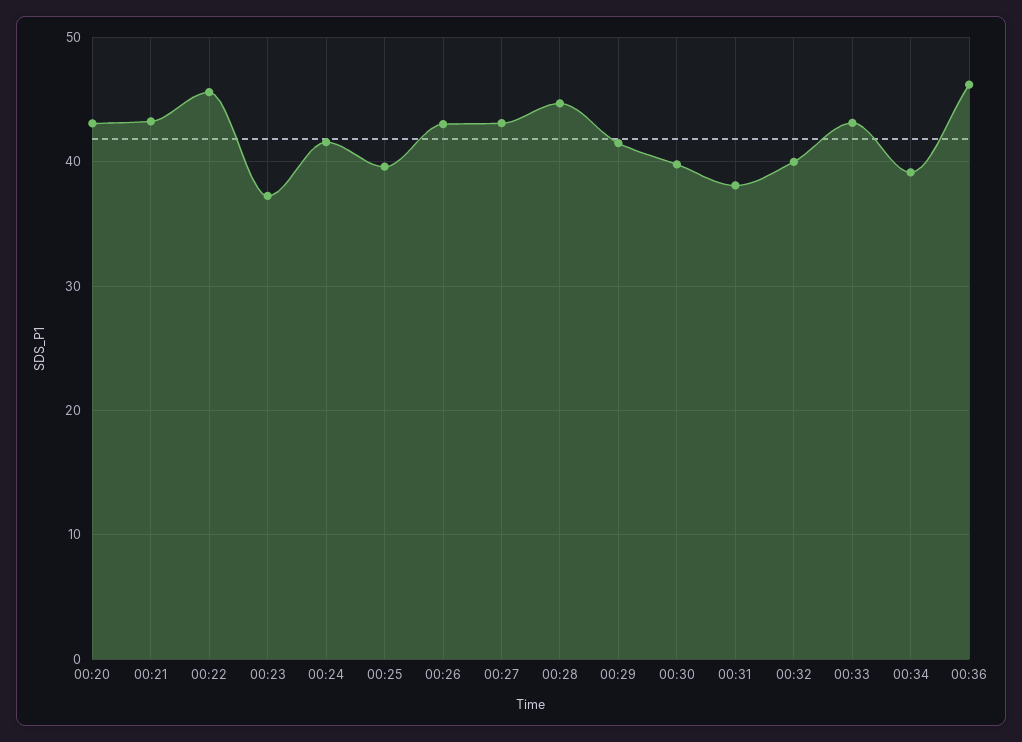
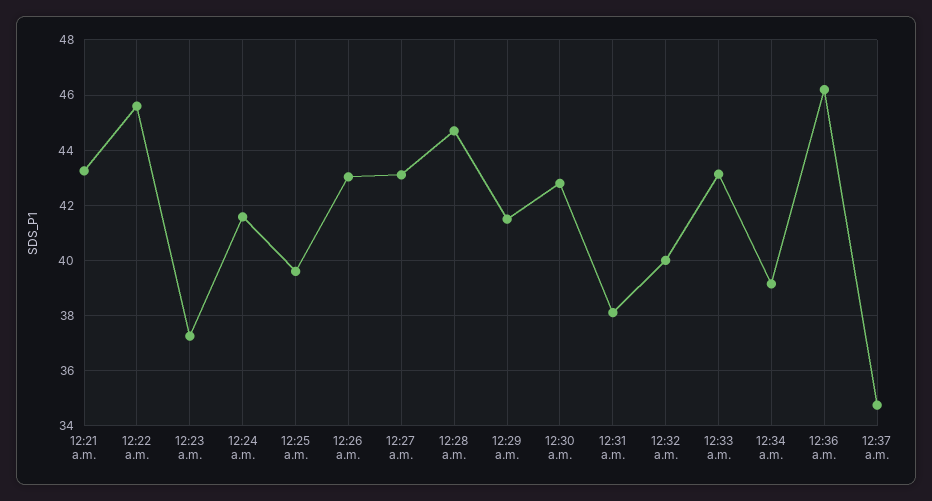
00:20: 43 -> none
00:30: 40 -> 42.75
12:37 a.m.: none -> 34.75

